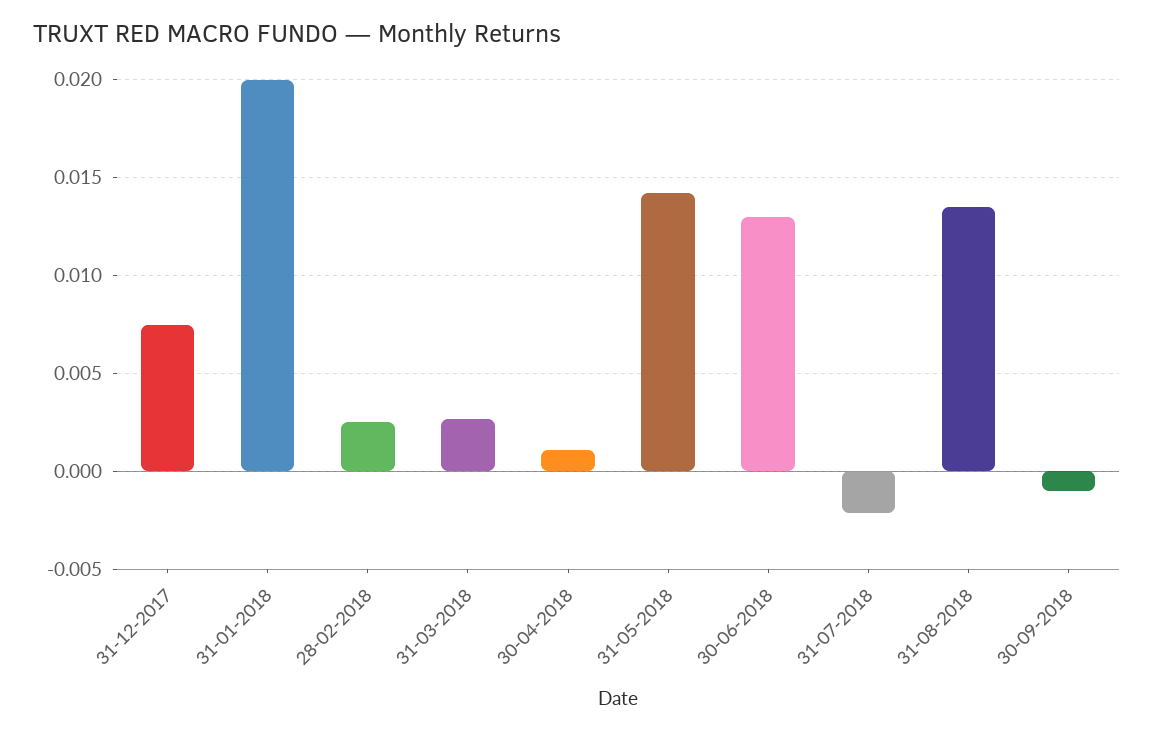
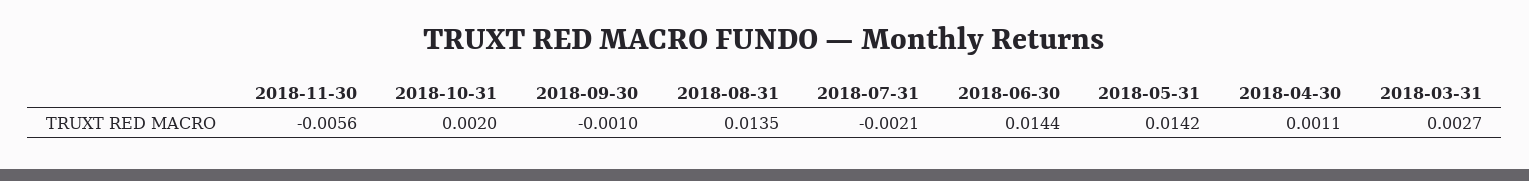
31-12-2017: 0.0075 -> none
31-01-2018: 0.02 -> none
28-02-2018: 0.0025 -> none
30-06-2018: 0.013 -> 0.0144
2018-11-30: none -> -0.0056
2018-10-31: none -> 0.002

